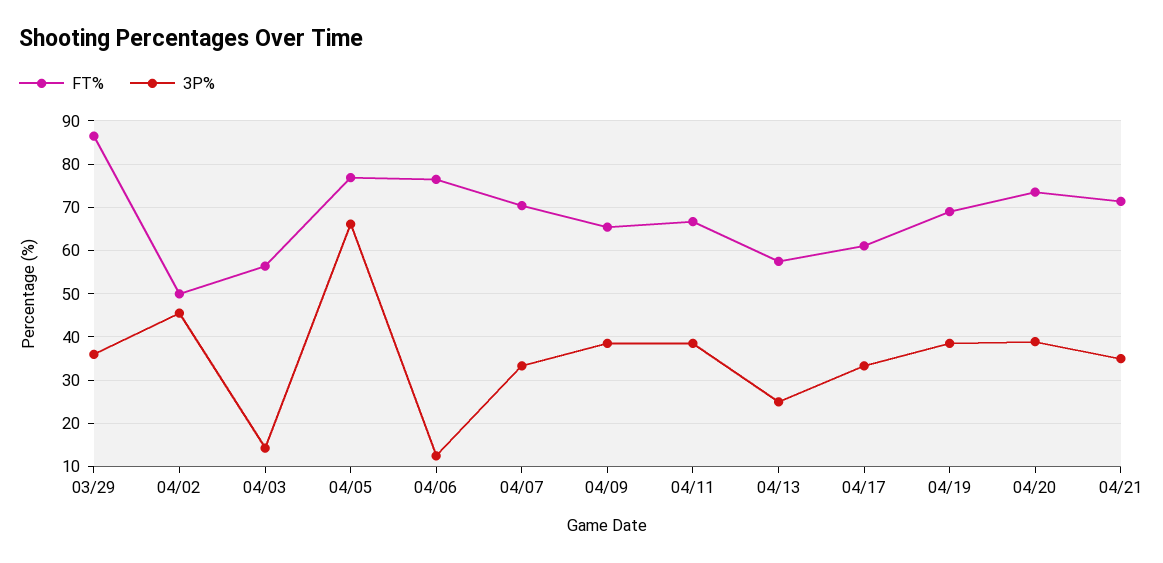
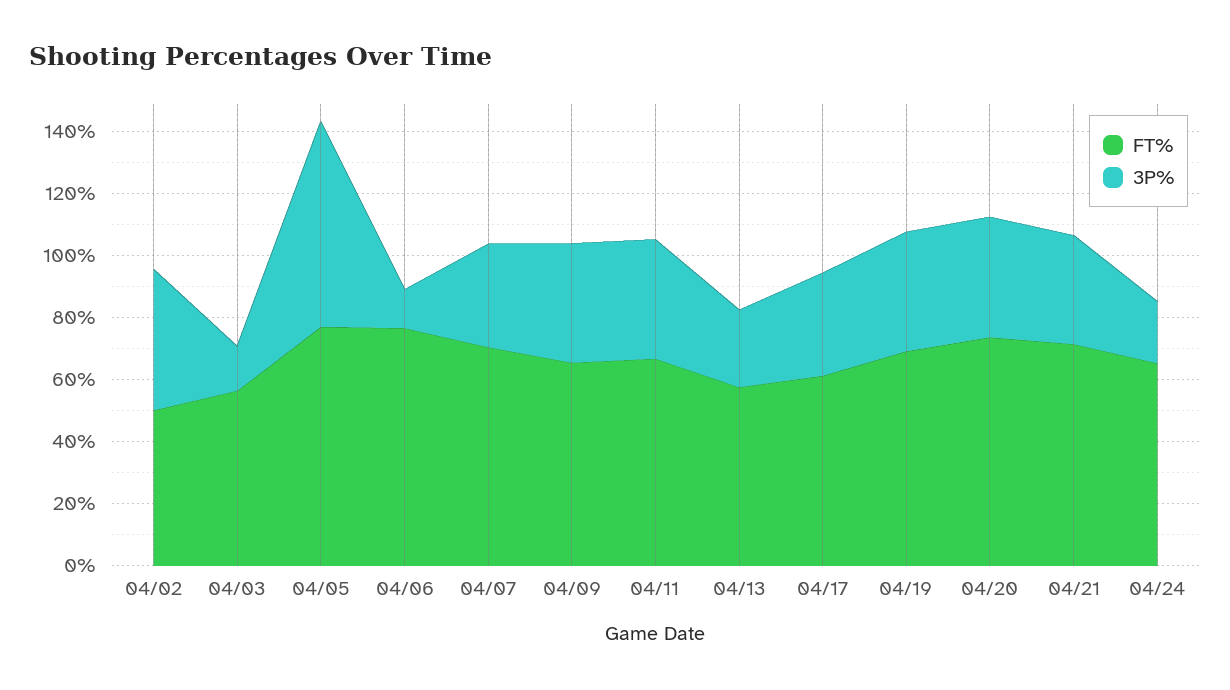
FT%, 03/29: 86 -> none
3P%, 03/29: 36 -> none
FT%, 04/24: none -> 65
3P%, 04/24: none -> 20

